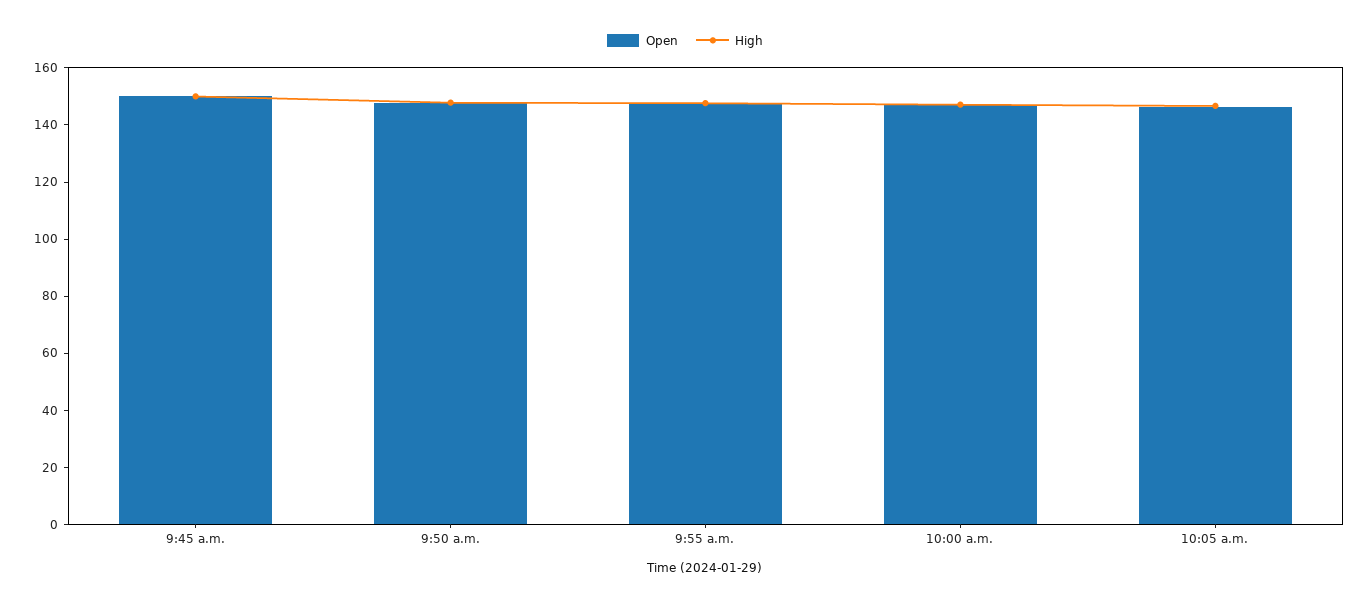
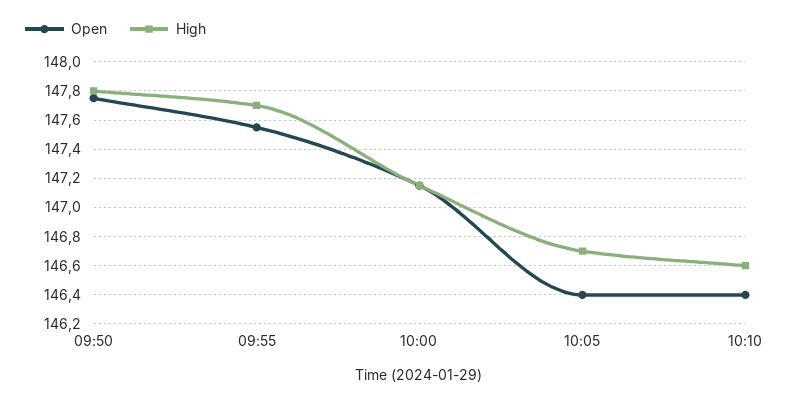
Open, 9:45 a.m.: 150 -> none
High, 9:45 a.m.: 150 -> none
Open, 10:10: none -> 146.4
High, 10:10: none -> 146.6

